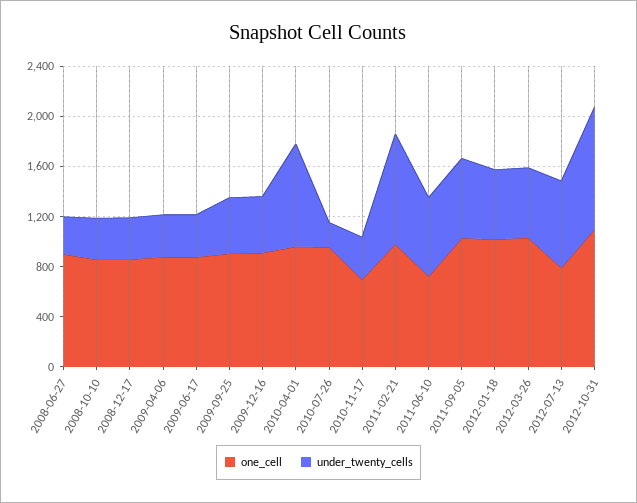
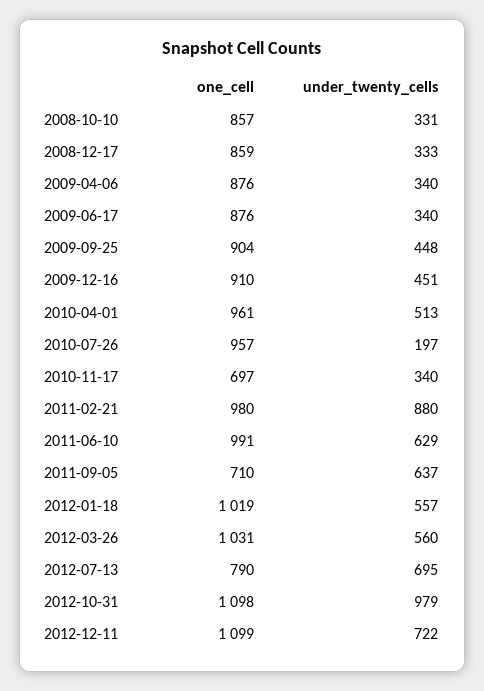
one_cell, 2008-06-27: 900 -> none
under_twenty_cells, 2008-06-27: 300 -> none
under_twenty_cells, 2010-04-01: 800 -> 513
one_cell, 2011-06-10: 700 -> 991
one_cell, 2011-09-05: 1000 -> 710
one_cell, 2012-12-11: none -> 1099
under_twenty_cells, 2012-12-11: none -> 722

